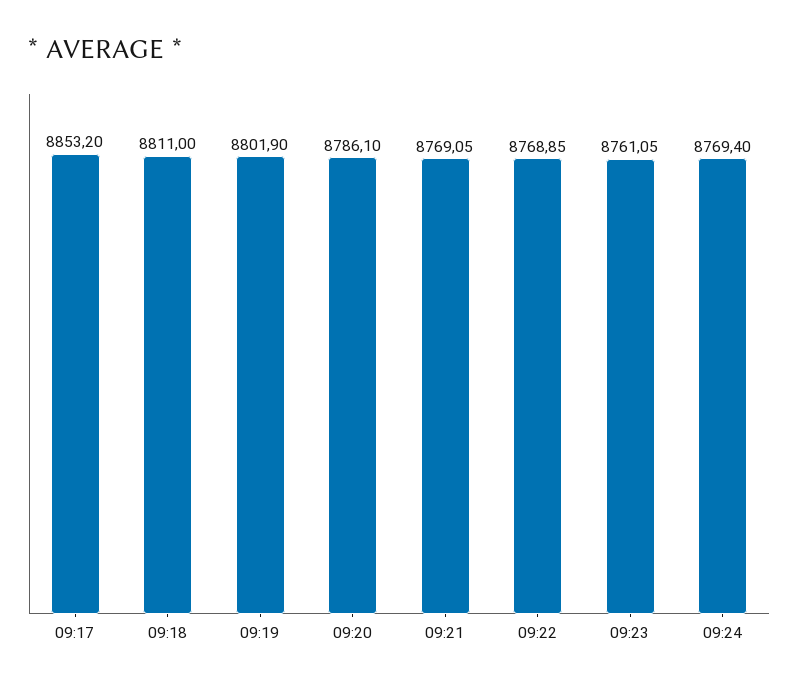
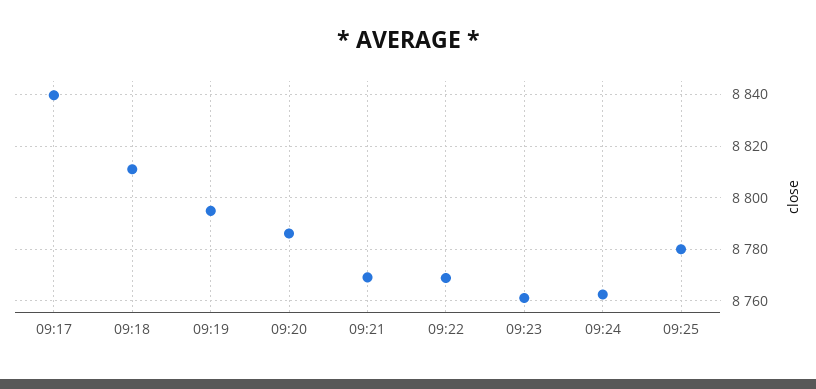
09:17: 8853.2 -> 8840
09:19: 8801.9 -> 8795
09:24: 8769.4 -> 8762.5
09:25: none -> 8780

